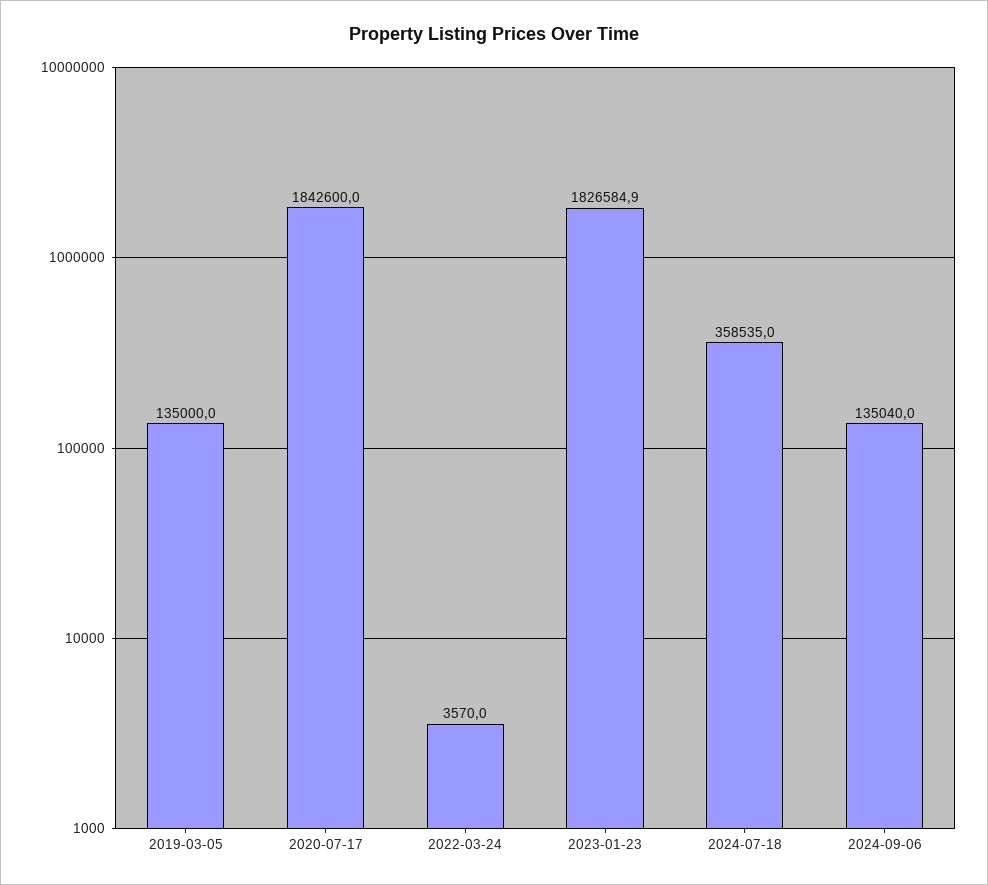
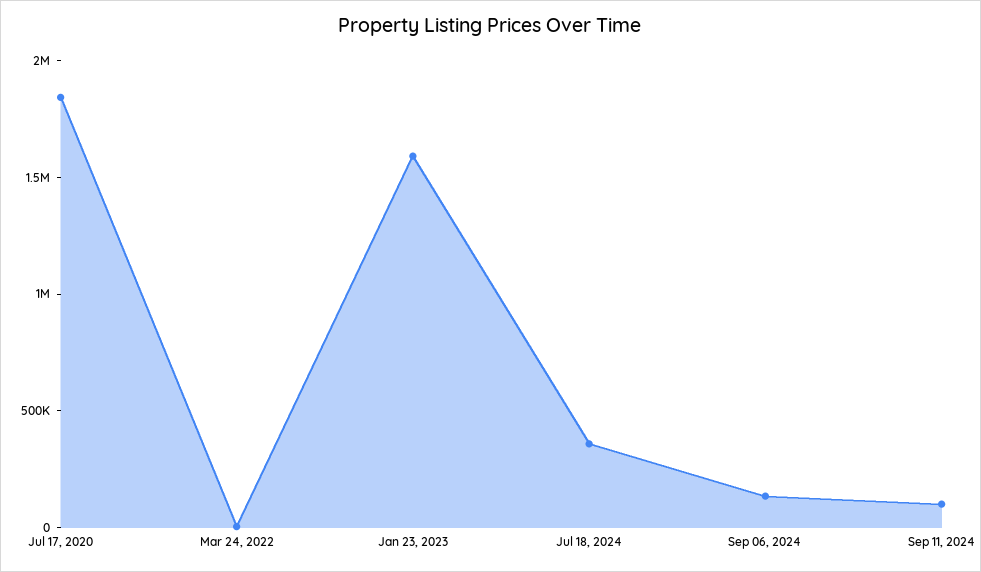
2019-03-05: 135000 -> none
2023-01-23: 1826584.9 -> 1600000
Sep 11, 2024: none -> 100000

